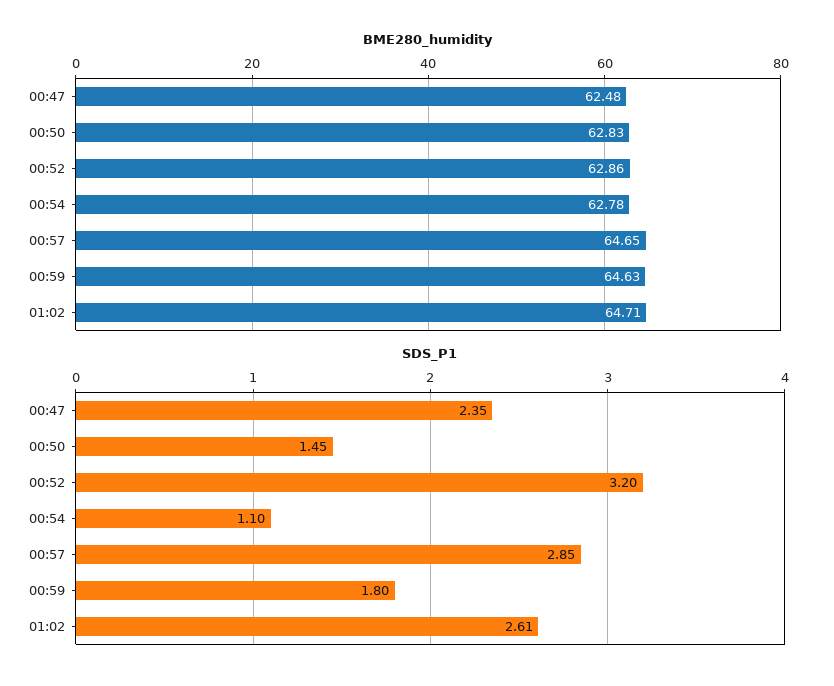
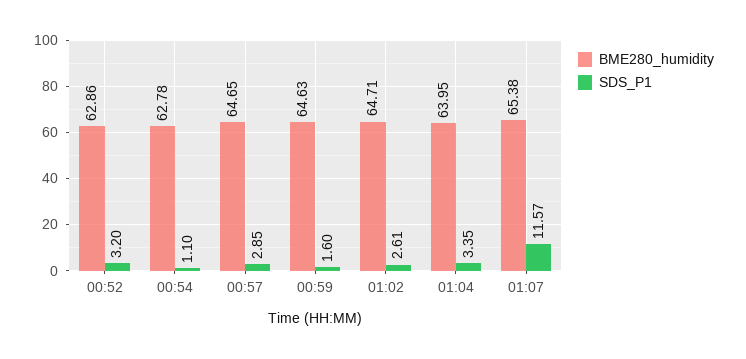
BME280_humidity, 00:47: 62.48 -> none
BME280_humidity, 00:50: 62.83 -> none
SDS_P1, 00:47: 2.35 -> none
SDS_P1, 00:50: 1.45 -> none
SDS_P1, 00:59: 1.8 -> 1.6
BME280_humidity, 01:04: none -> 63.95
SDS_P1, 01:04: none -> 3.35
BME280_humidity, 01:07: none -> 65.38
SDS_P1, 01:07: none -> 11.57

